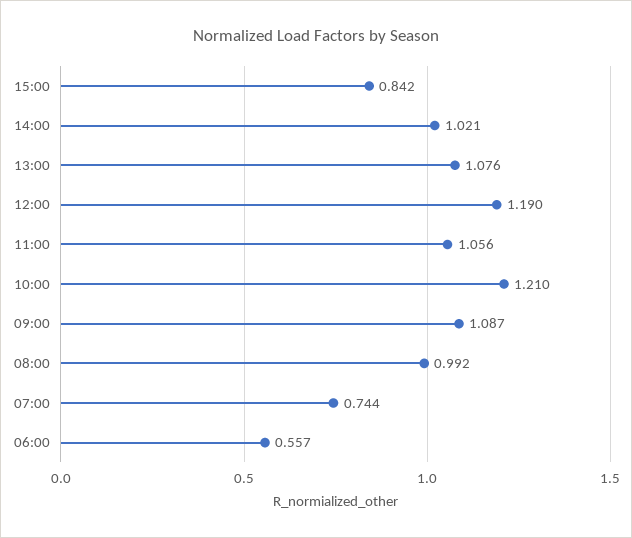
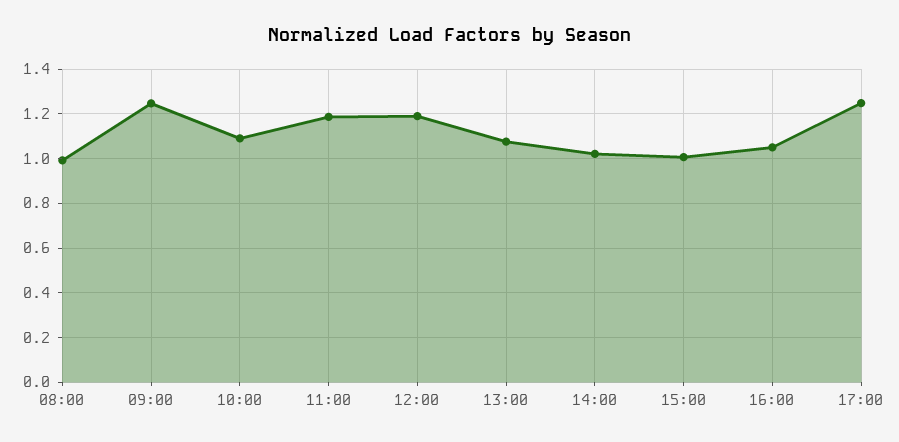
15:00: 0.842 -> 1
11:00: 1.056 -> 1.2
10:00: 1.21 -> 1.1
09:00: 1.087 -> 1.25
07:00: 0.744 -> none
06:00: 0.557 -> none
16:00: none -> 1.05
17:00: none -> 1.25

